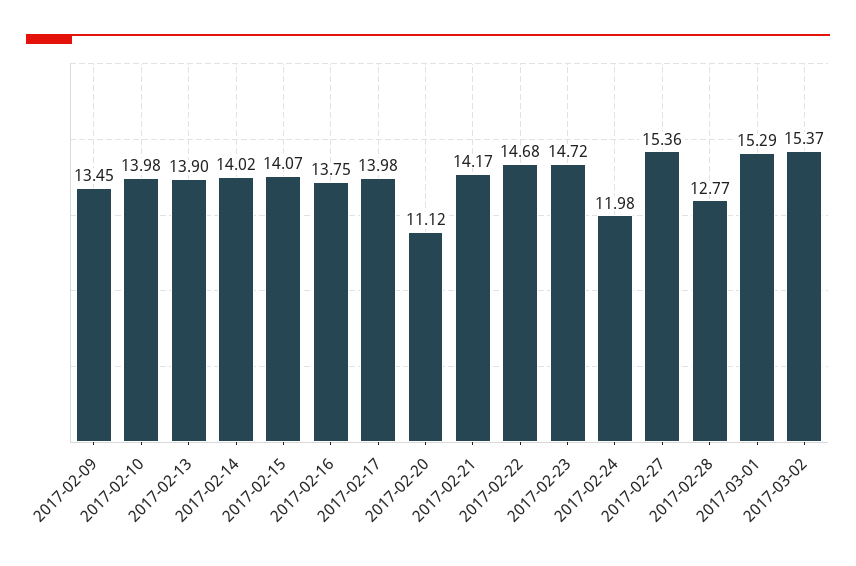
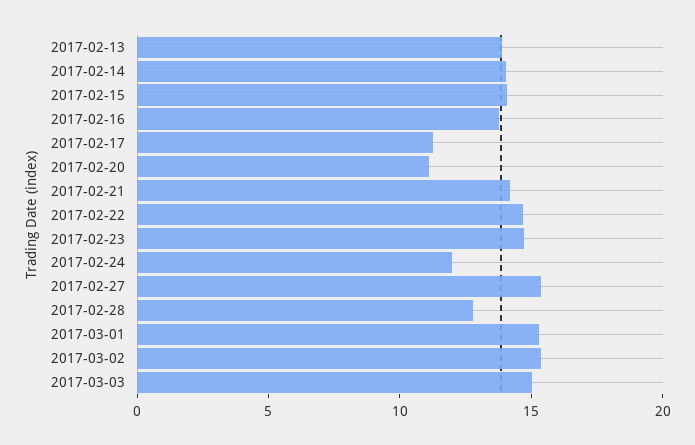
2017-02-09: 13.45 -> none
2017-02-10: 13.98 -> none
2017-02-17: 13.98 -> 11
2017-03-03: none -> 15

